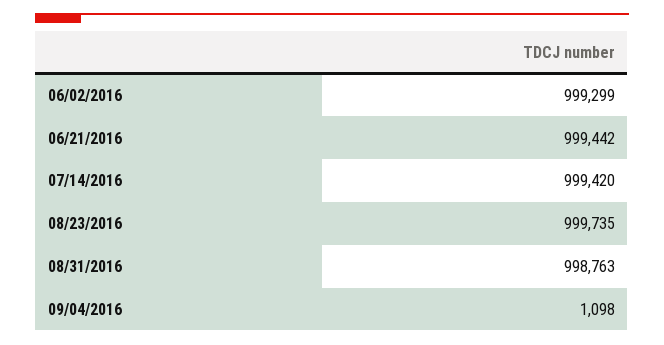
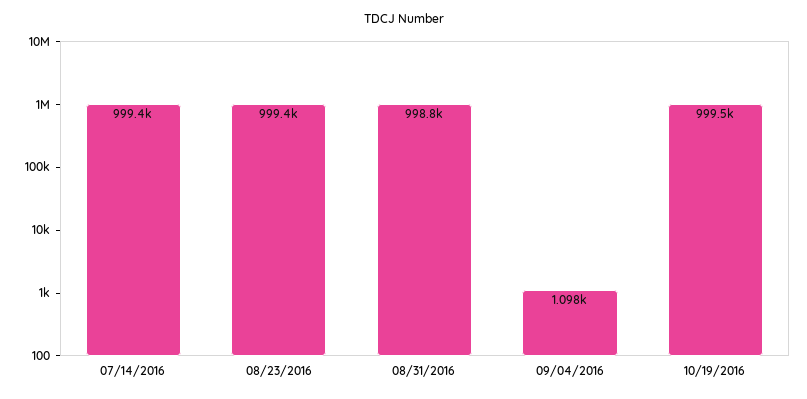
06/02/2016: 999299 -> none
06/21/2016: 999442 -> none
08/23/2016: 999735 -> 999400
10/19/2016: none -> 999500

